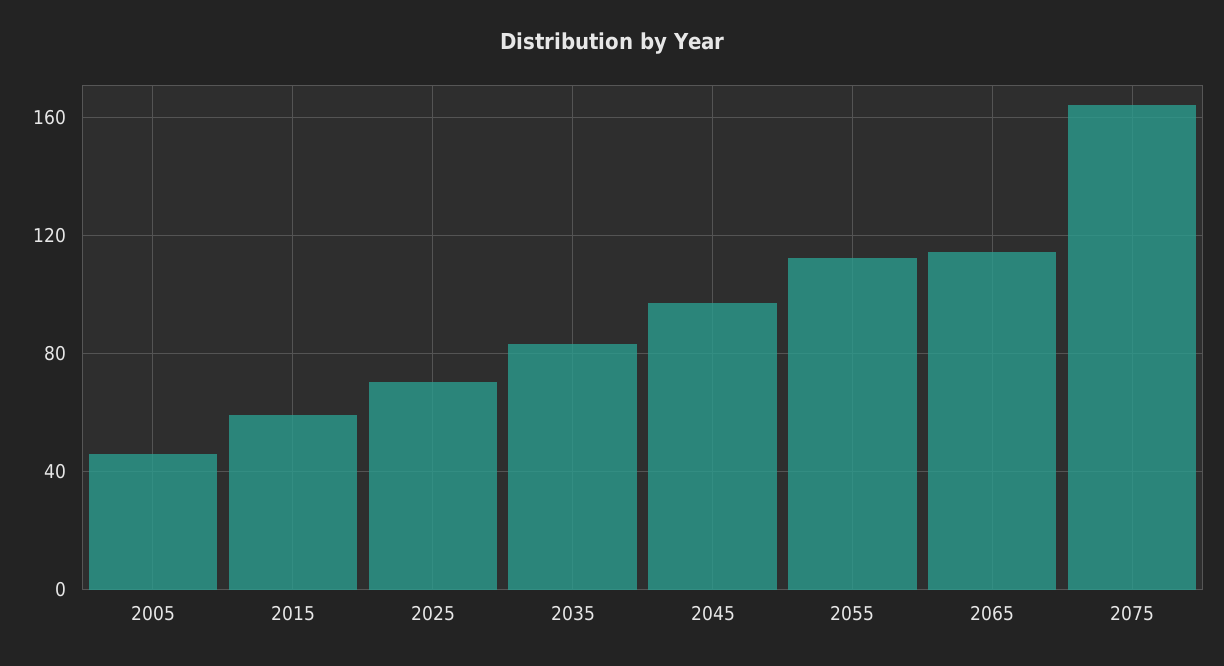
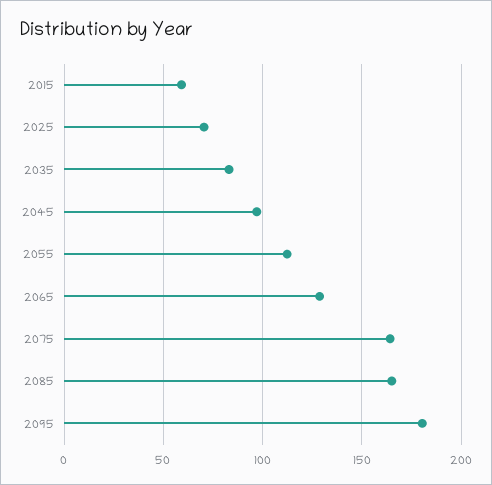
2005: 45 -> none
2065: 115 -> 130
2085: none -> 165
2095: none -> 180

